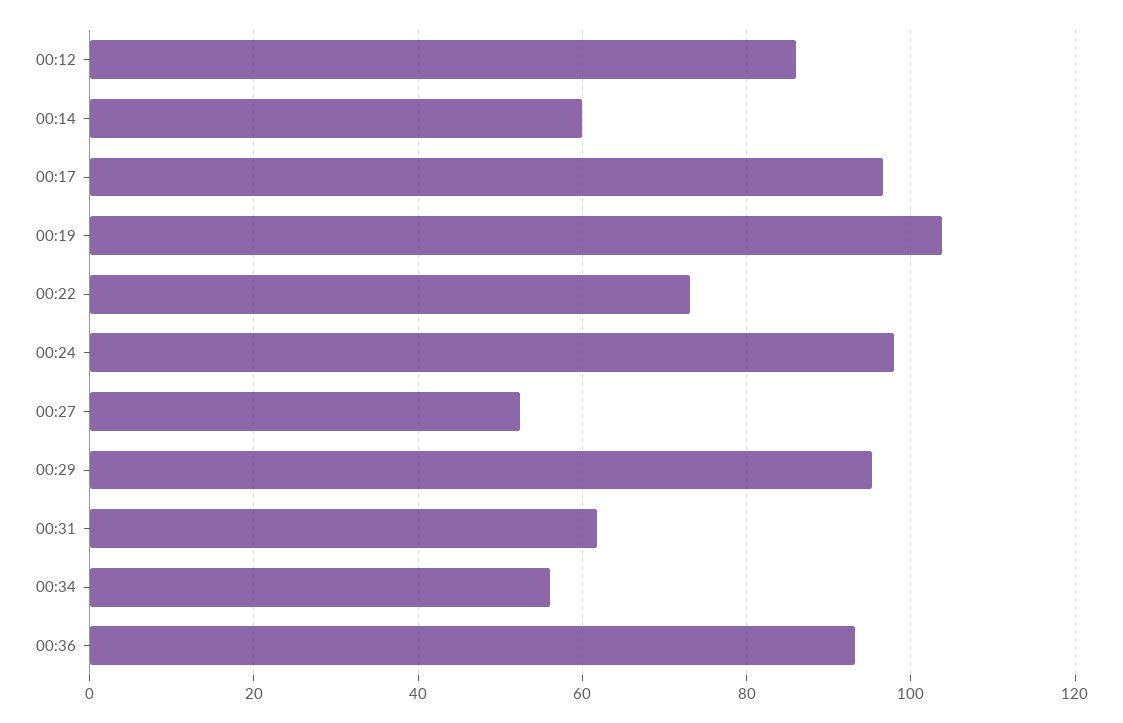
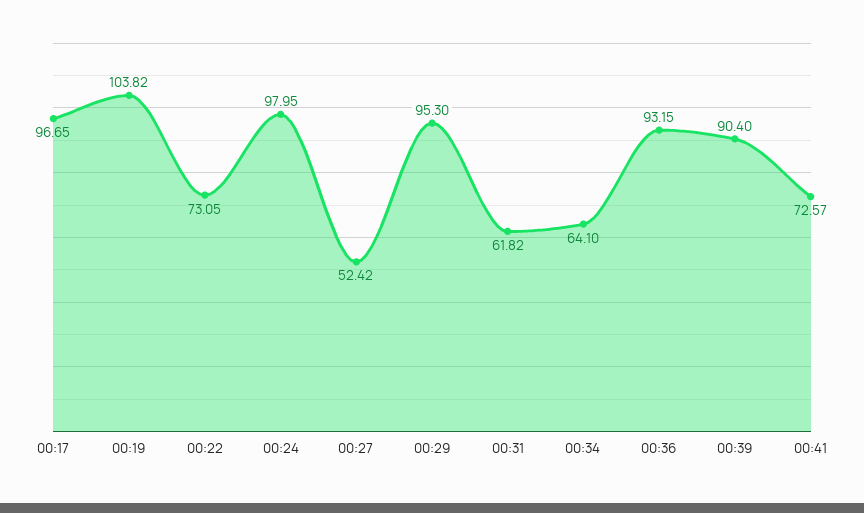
00:12: 86 -> none
00:14: 60 -> none
00:34: 56 -> 64.1
00:39: none -> 90.4
00:41: none -> 72.57

